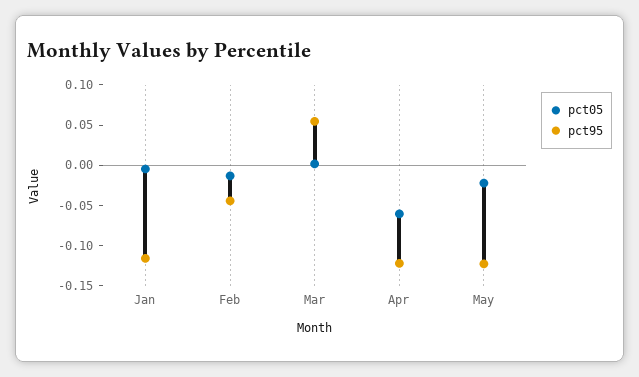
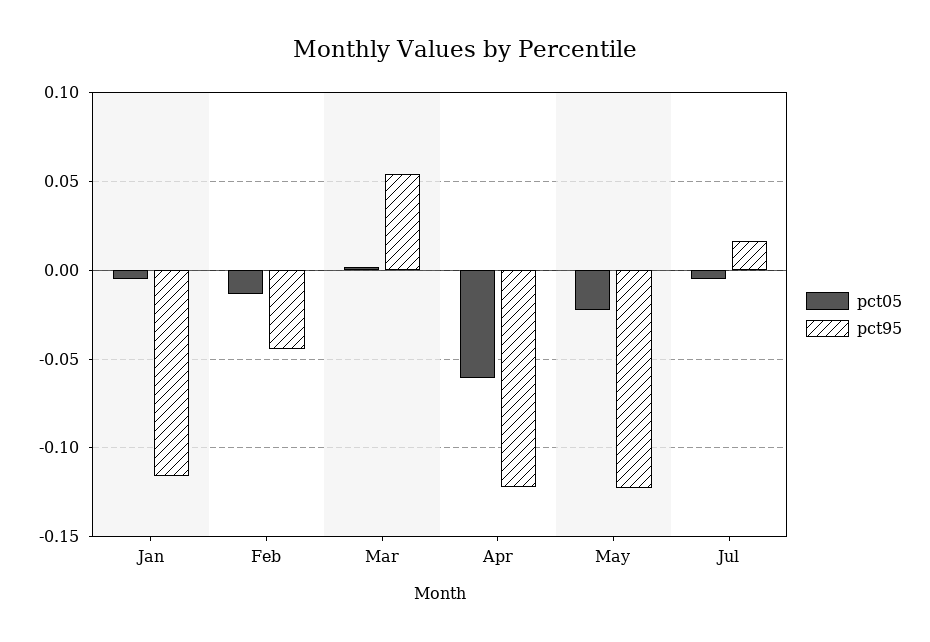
pct05, Jul: none -> -0.005
pct95, Jul: none -> 0.015

